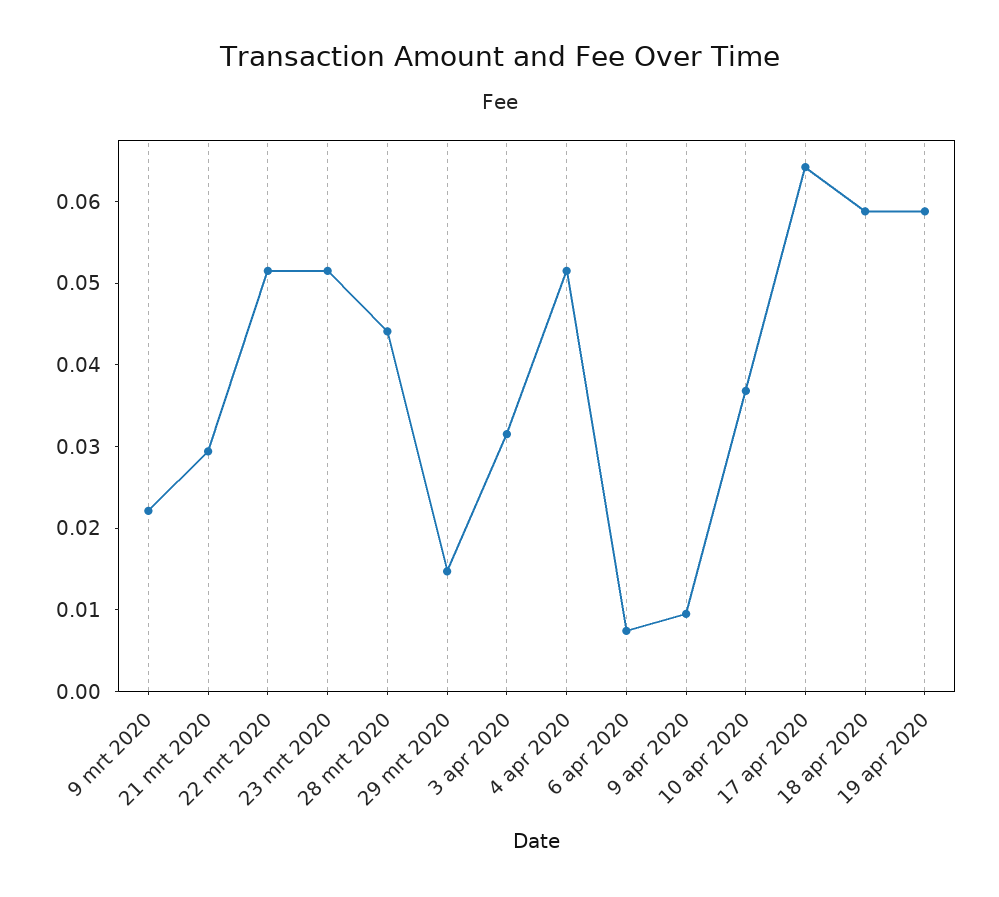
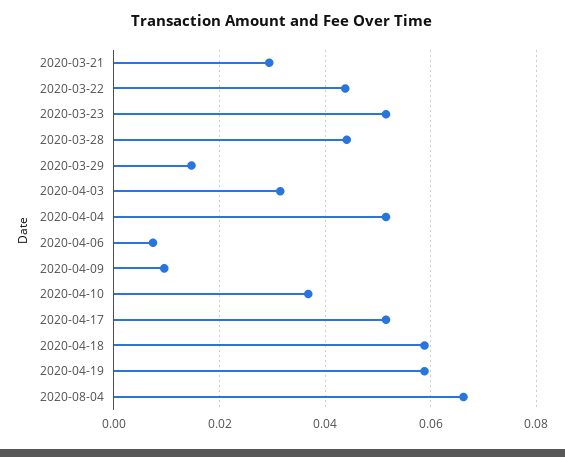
9 mrt 2020: 0.022 -> none
22 mrt 2020: 0.052 -> 0.044
17 apr 2020: 0.064 -> 0.052
2020-08-04: none -> 0.066

